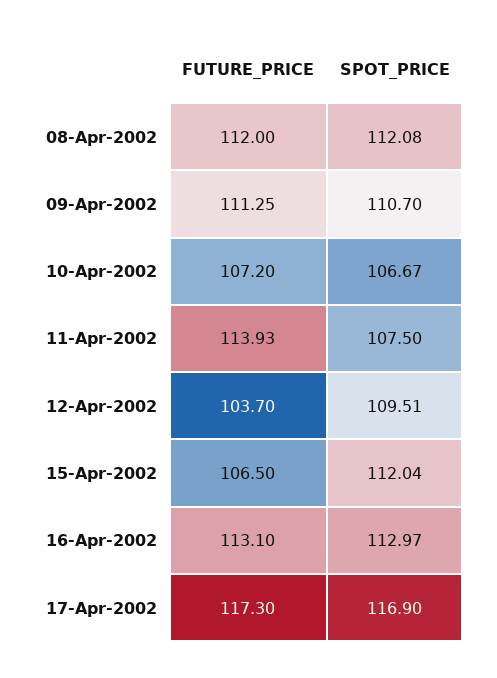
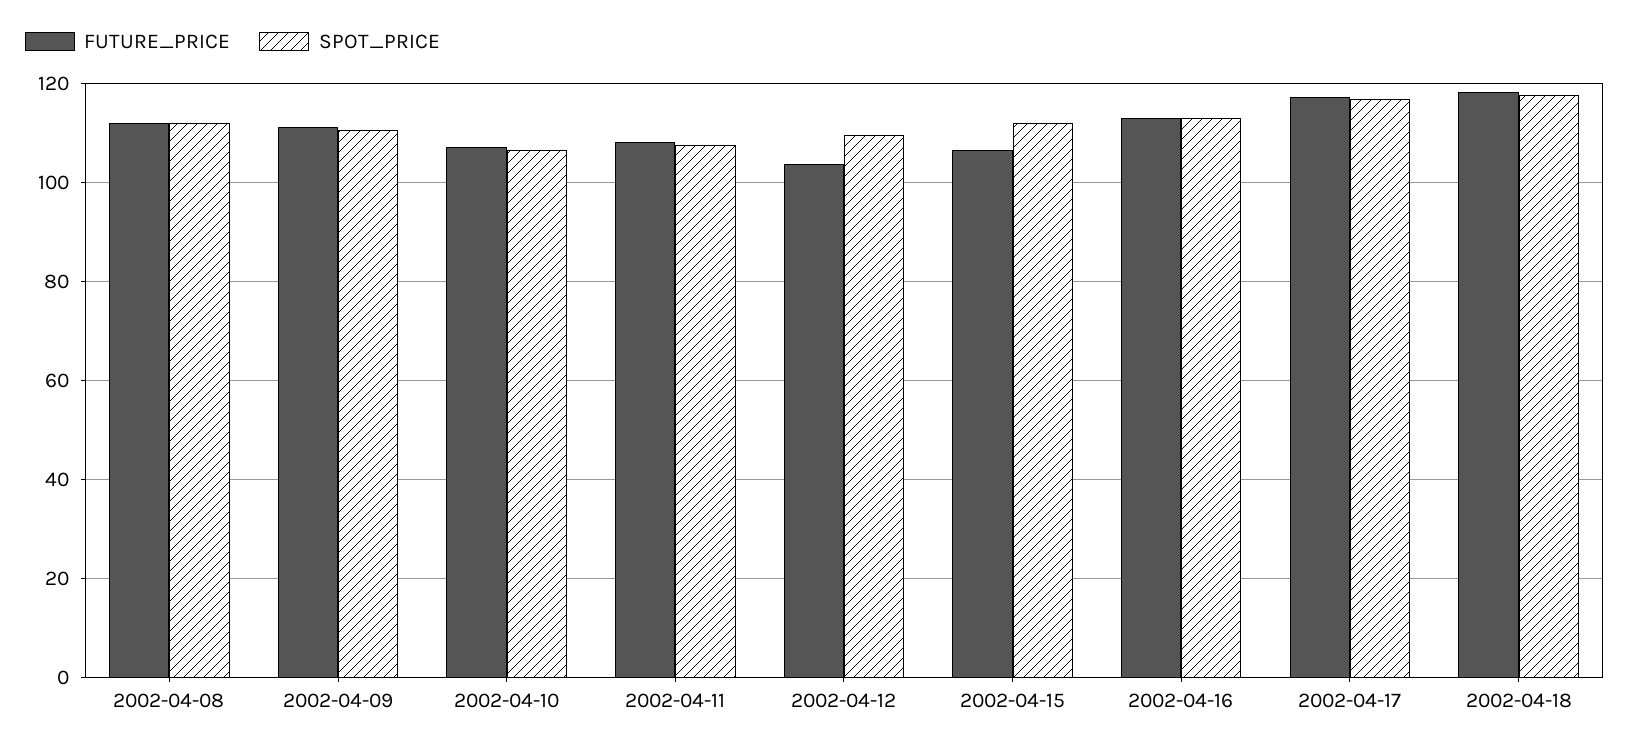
FUTURE_PRICE, 11-Apr-2002: 113.93 -> 108
FUTURE_PRICE, 2002-04-18: none -> 118
SPOT_PRICE, 2002-04-18: none -> 118

